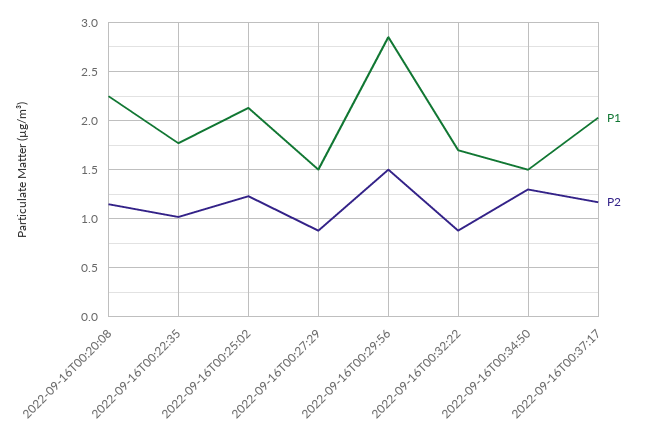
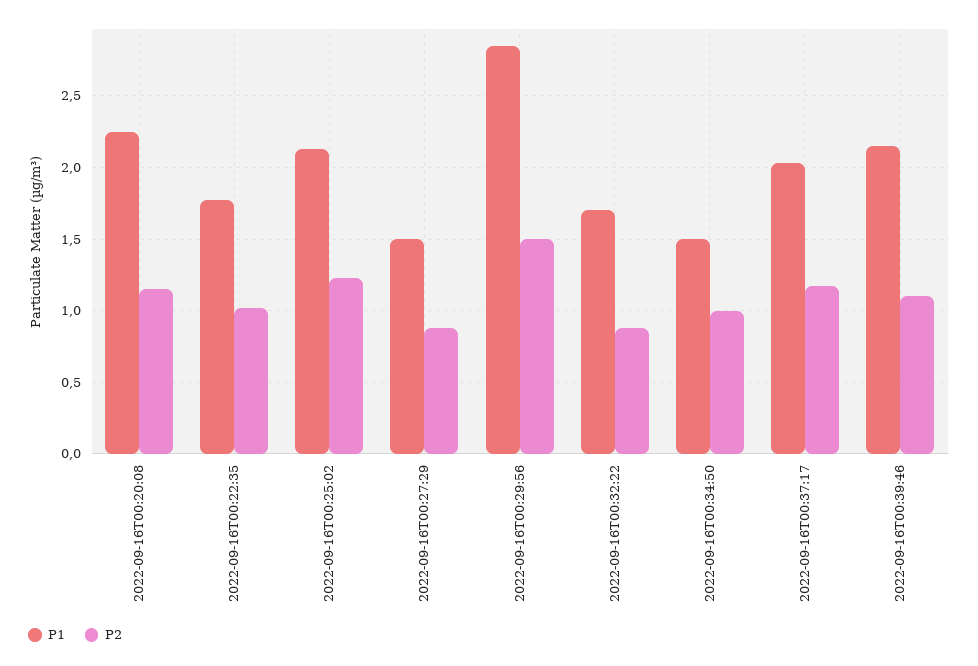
P2, 2022-09-16T00:34:50: 1.3 -> 1
P1, 2022-09-16T00:39:46: none -> 2.15
P2, 2022-09-16T00:39:46: none -> 1.1

